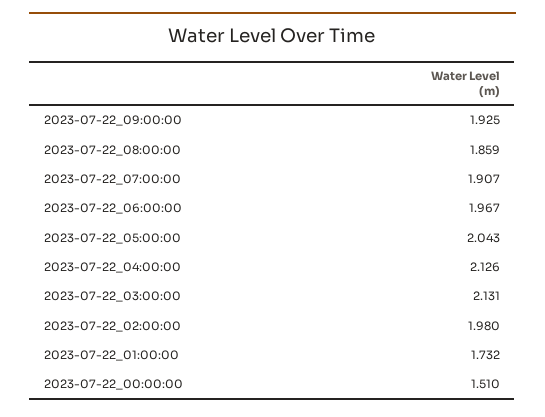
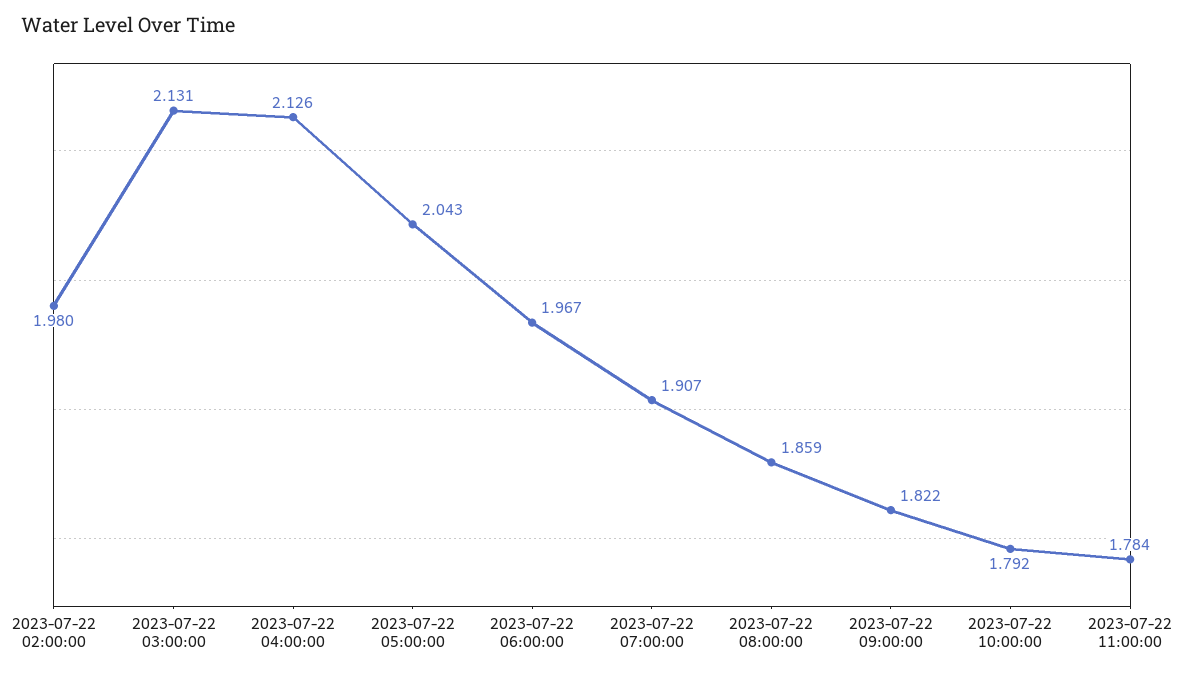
2023-07-22_09:00:00: 1.925 -> 1.822
2023-07-22_01:00:00: 1.732 -> none
2023-07-22_00:00:00: 1.51 -> none
2023-07-22 10:00:00: none -> 1.792
2023-07-22 11:00:00: none -> 1.784

